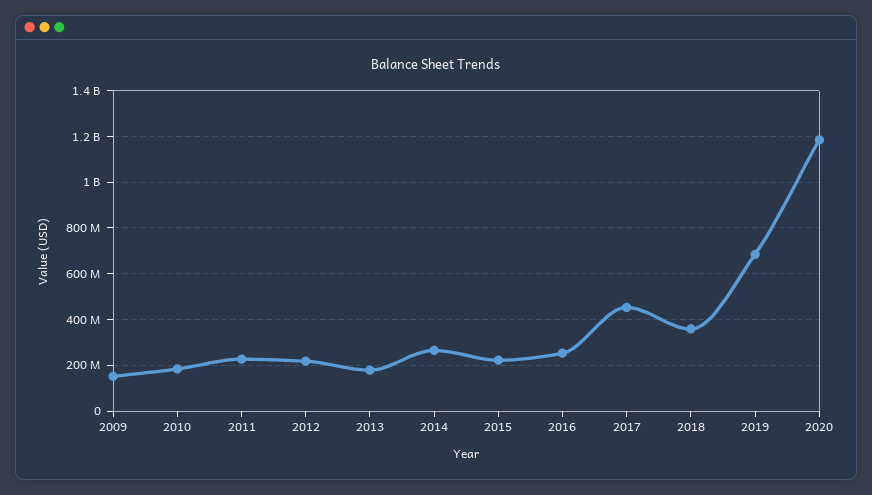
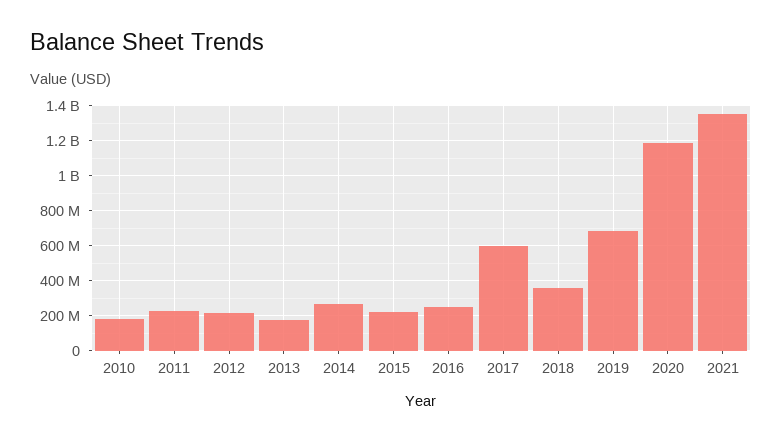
2009: 150000000 -> none
2017: 450000000 -> 600000000
2021: none -> 1350000000

